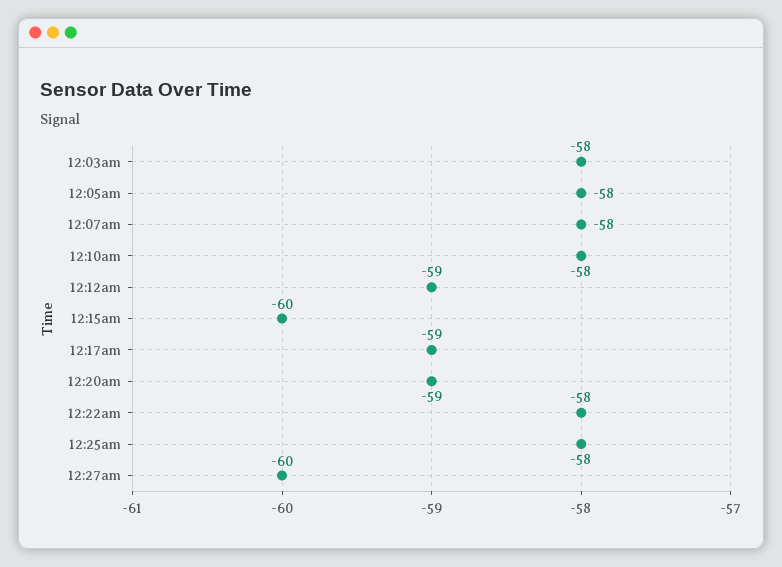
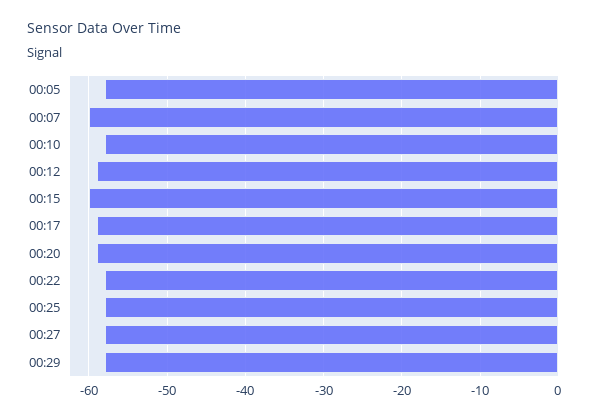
12:03am: -58 -> none
12:07am: -58 -> -60
12:27am: -60 -> -58
00:29: none -> -58

